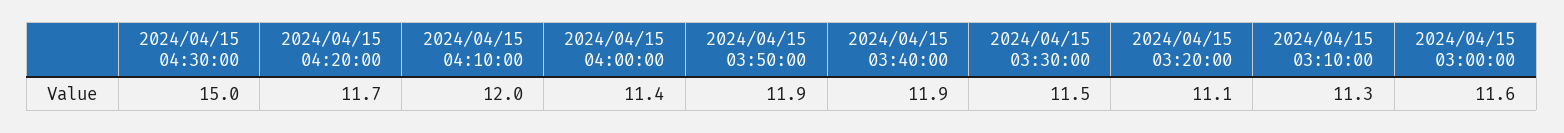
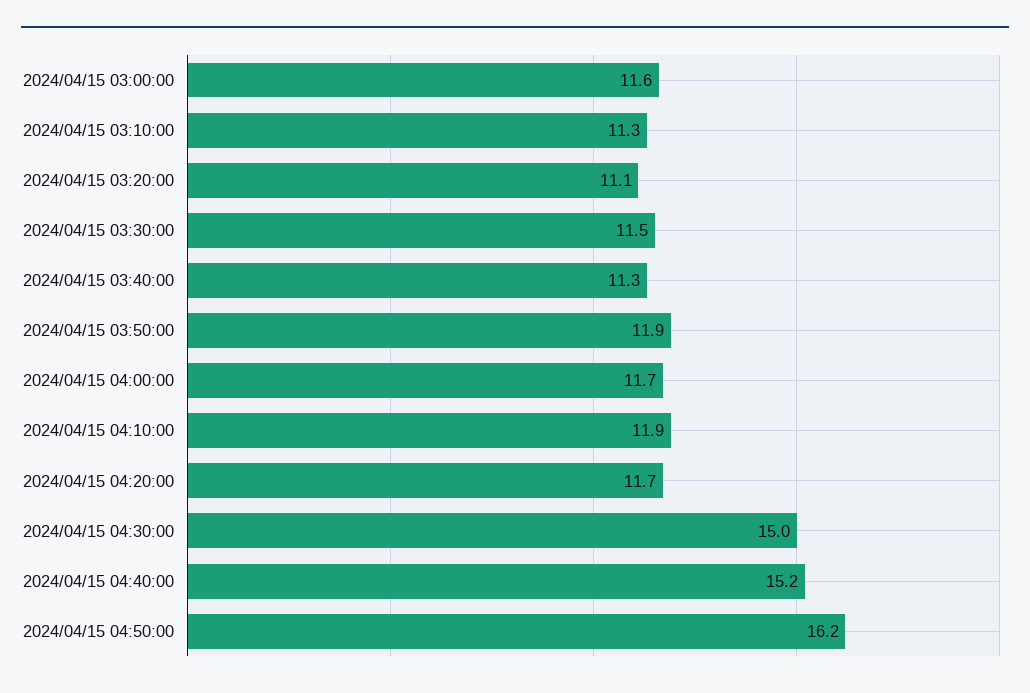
2024/04/15 04:10:00: 12 -> 11.9
2024/04/15 04:00:00: 11.4 -> 11.7
2024/04/15 03:40:00: 11.9 -> 11.3
2024/04/15 04:40:00: none -> 15.2
2024/04/15 04:50:00: none -> 16.2

